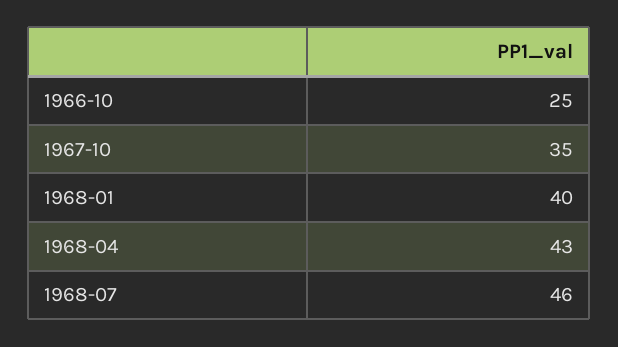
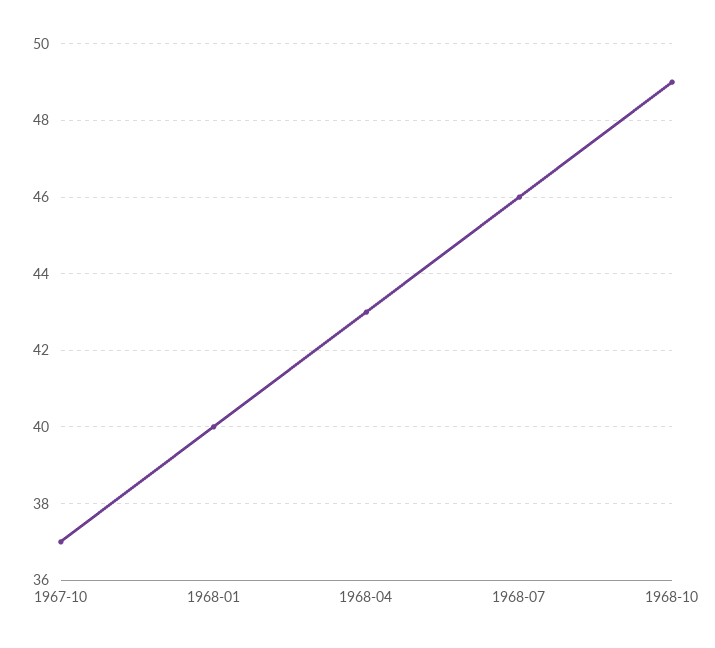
1966-10: 25 -> none
1967-10: 35 -> 37
1968-10: none -> 49

